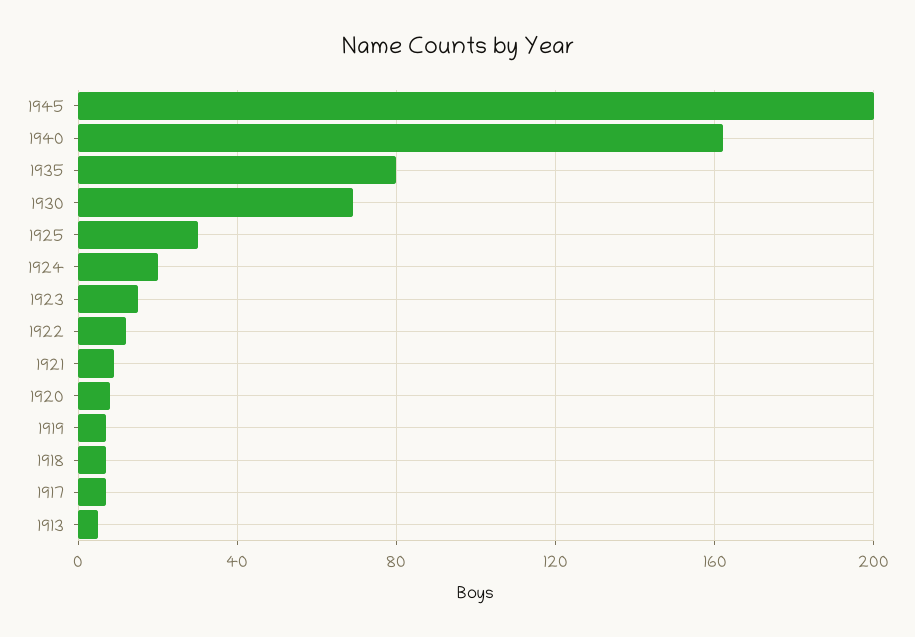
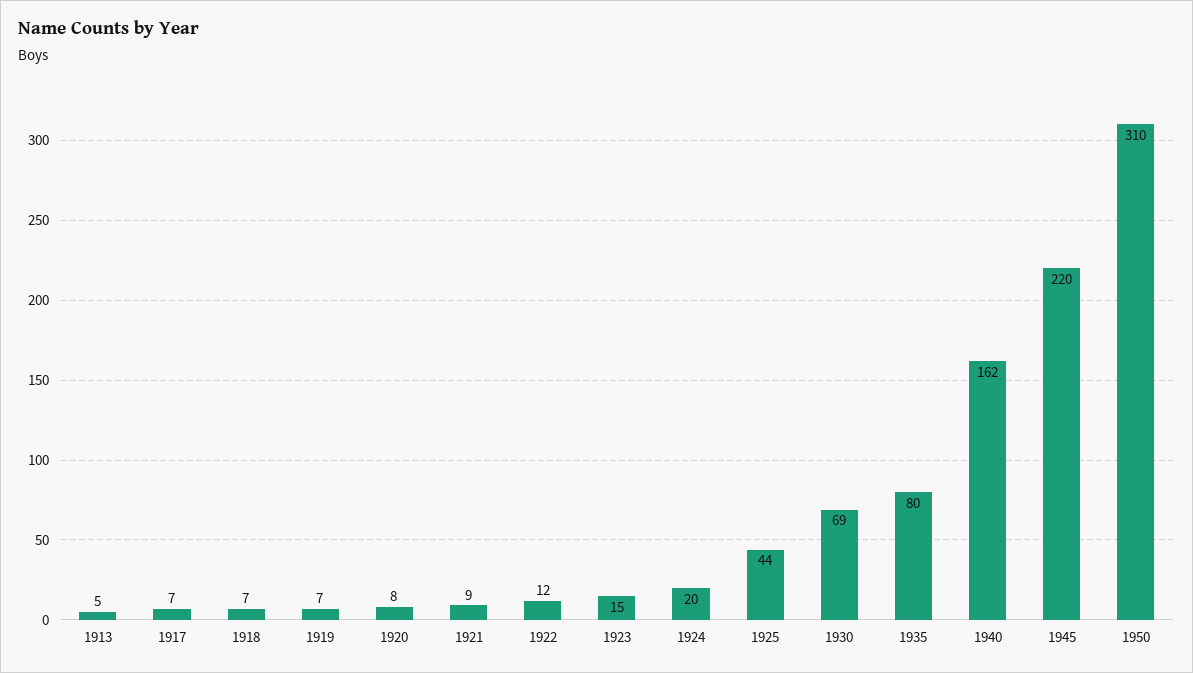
1945: 200 -> 220
1925: 30 -> 44
1950: none -> 310

